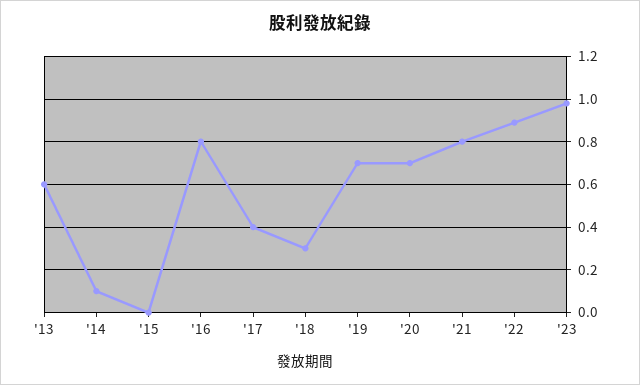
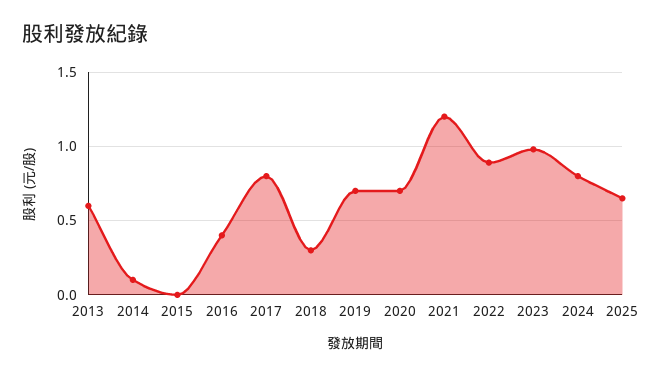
'16: 0.8 -> 0.4
'17: 0.4 -> 0.8
'21: 0.8 -> 1.2
2024: none -> 0.8
2025: none -> 0.65

